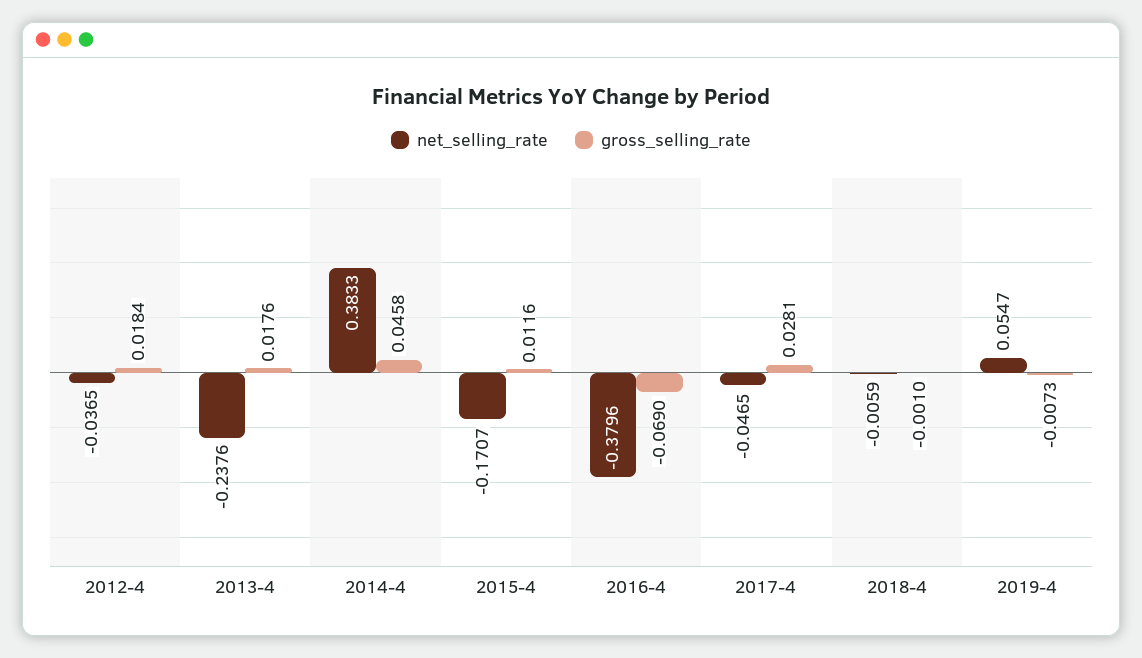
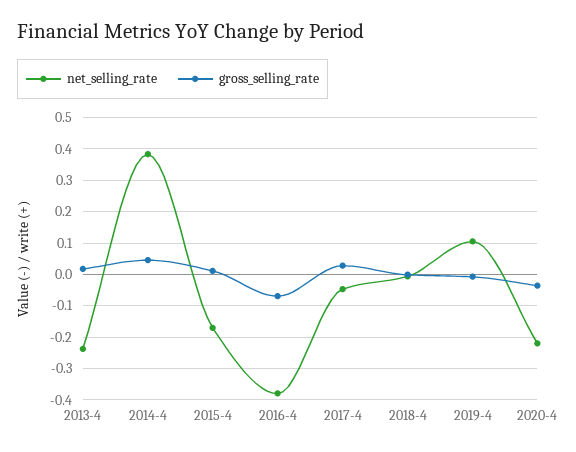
net_selling_rate, 2012-4: -0.0365 -> none
gross_selling_rate, 2012-4: 0.0184 -> none
net_selling_rate, 2019-4: 0.0547 -> 0.1
net_selling_rate, 2020-4: none -> -0.22
gross_selling_rate, 2020-4: none -> -0.04

